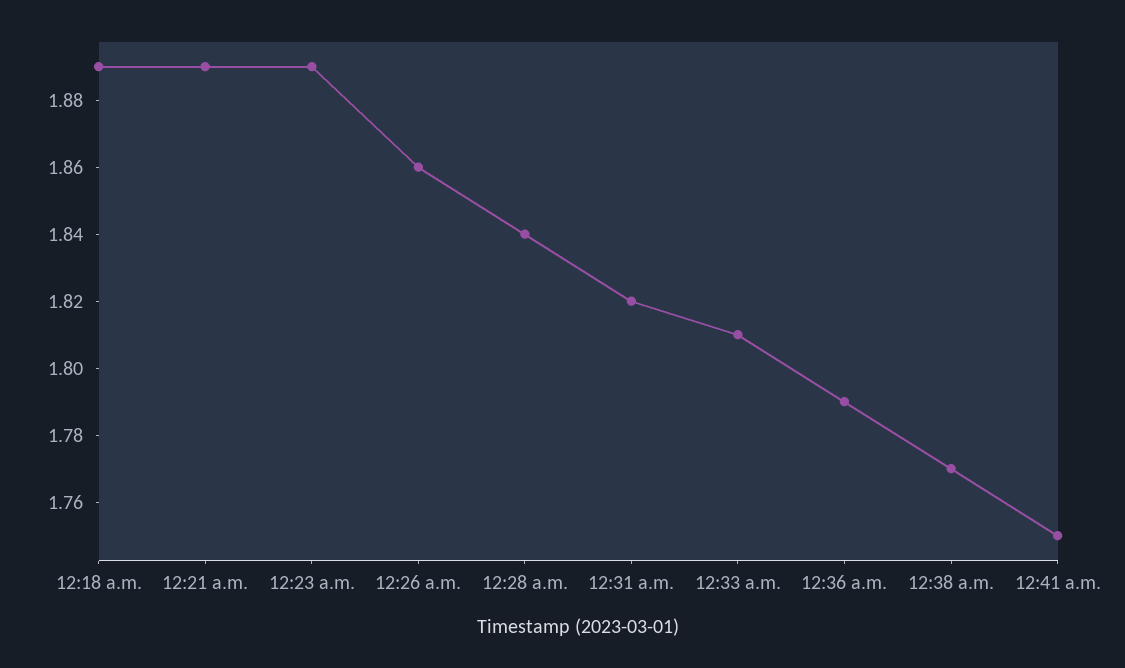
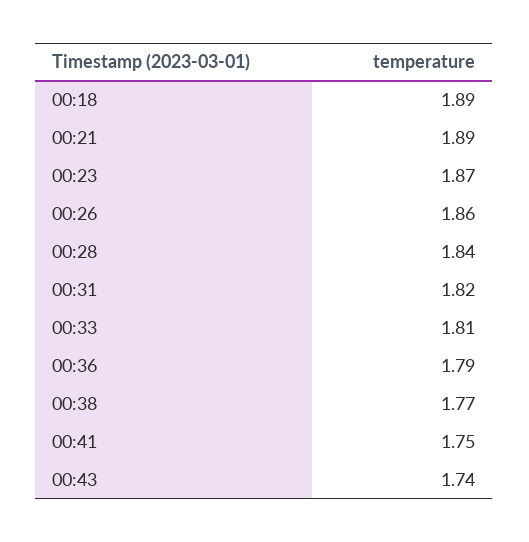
12:23 a.m.: 1.89 -> 1.87
00:43: none -> 1.74

